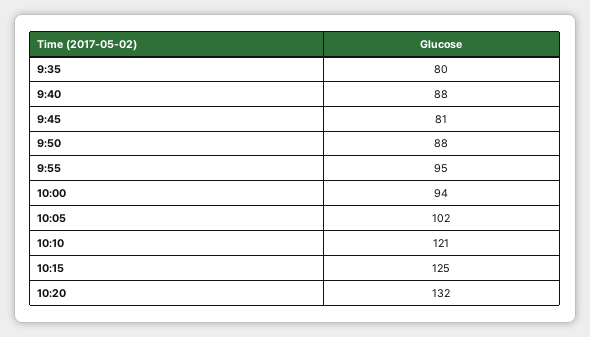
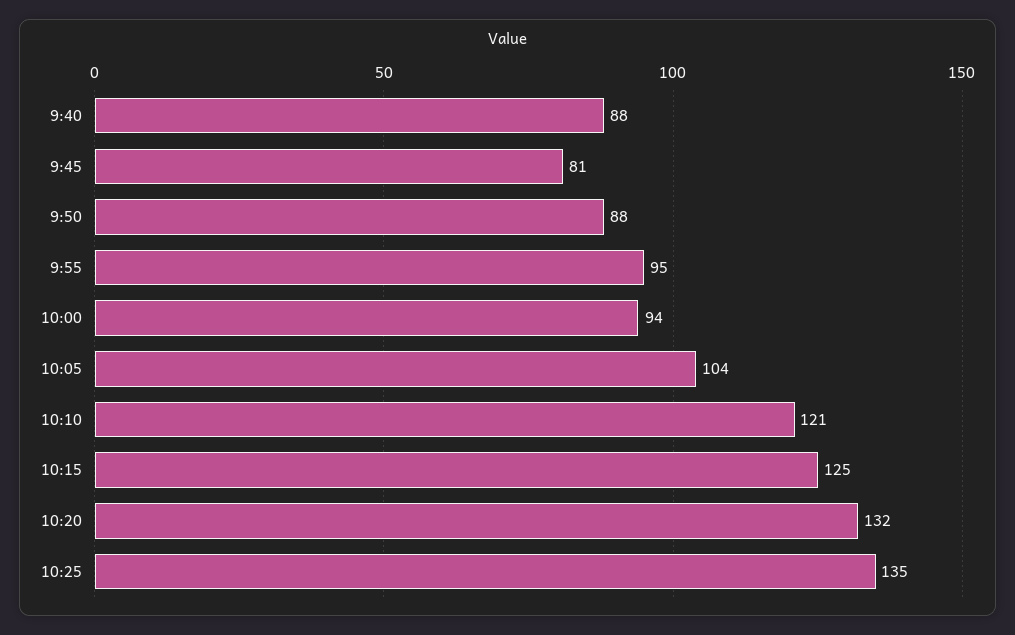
9:35: 80 -> none
10:05: 102 -> 104
10:25: none -> 135

